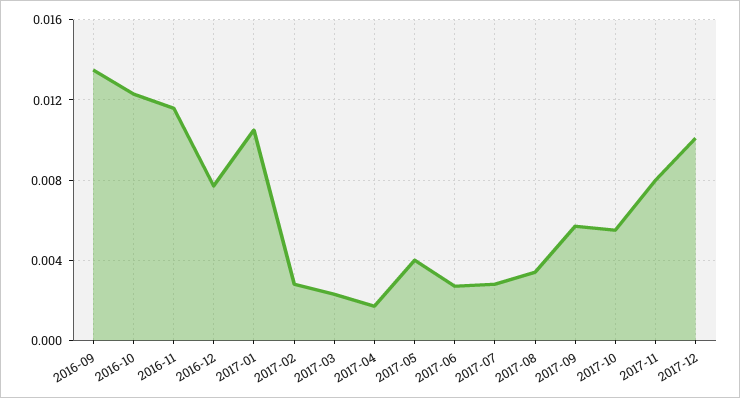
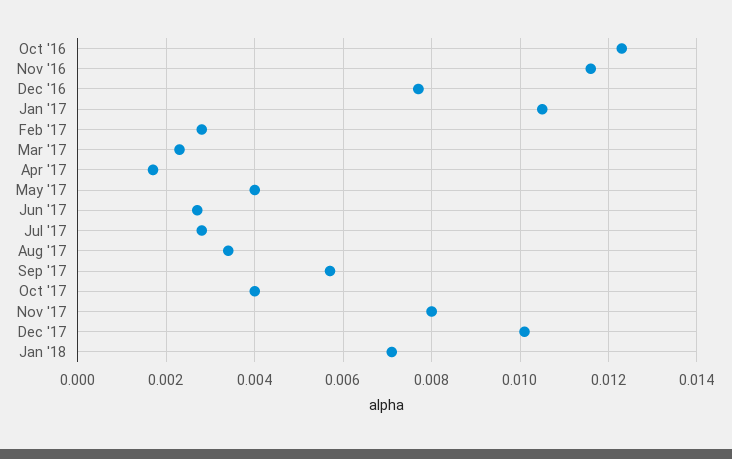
2016-09: 0.0135 -> none
2017-10: 0.0055 -> 0.004
Jan '18: none -> 0.007

